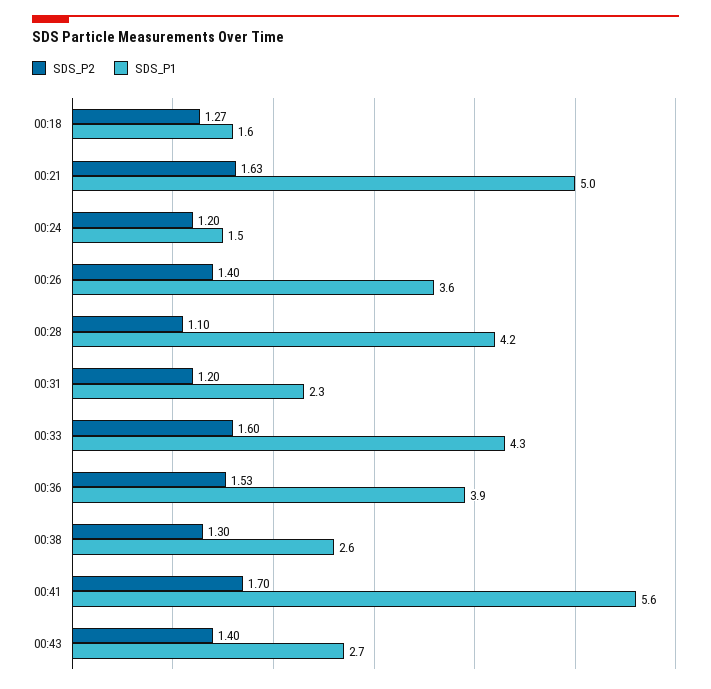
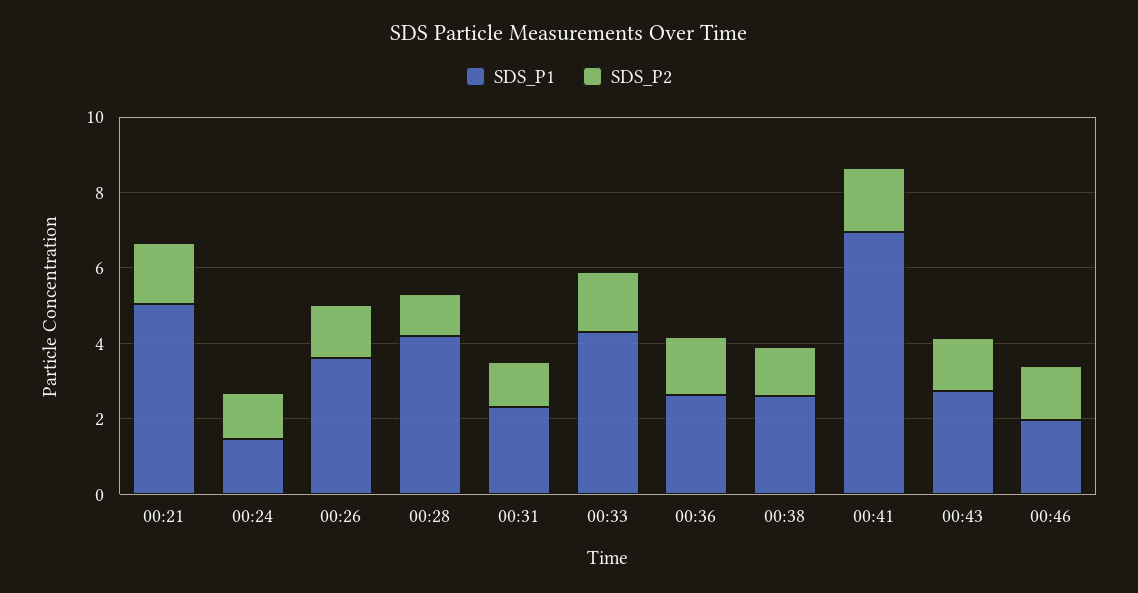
SDS_P2, 00:18: 1.27 -> none
SDS_P1, 00:18: 1.6 -> none
SDS_P1, 00:36: 3.9 -> 2.5
SDS_P1, 00:41: 5.6 -> 7
SDS_P1, 00:46: none -> 2
SDS_P2, 00:46: none -> 1.5

